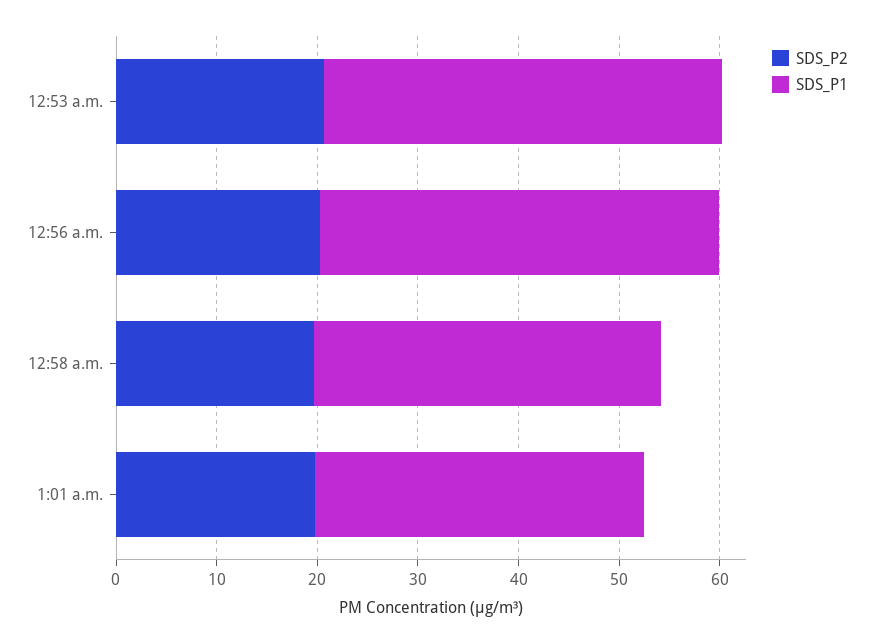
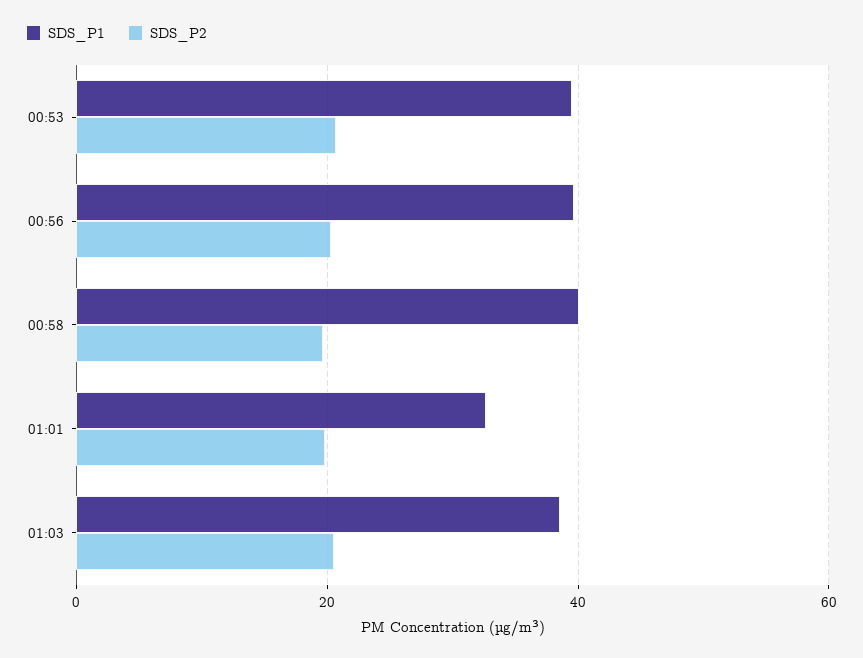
SDS_P1, 12:58 a.m.: 34 -> 40
SDS_P1, 01:03: none -> 38
SDS_P2, 01:03: none -> 20

